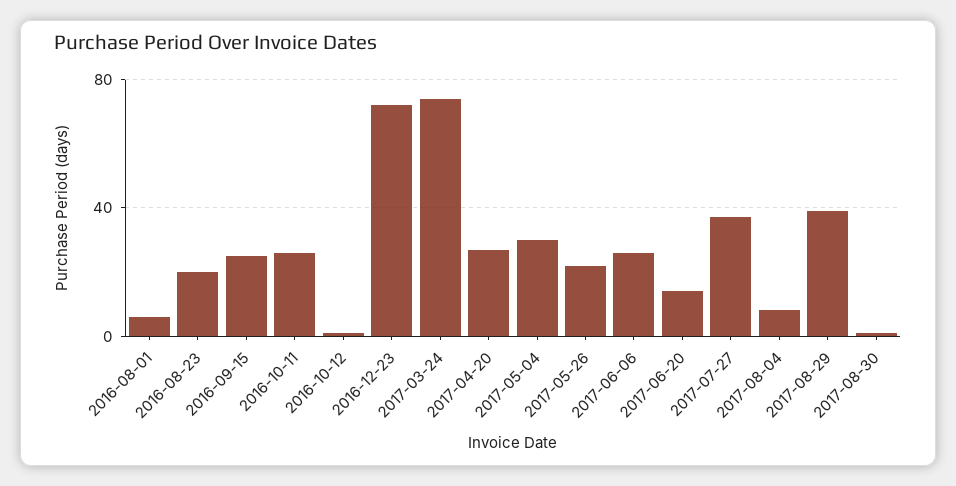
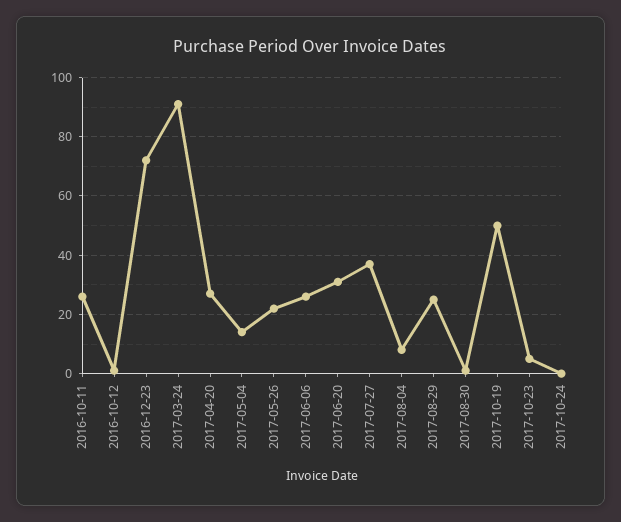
2016-08-01: 5 -> none
2016-08-23: 20 -> none
2016-09-15: 25 -> none
2017-03-24: 75 -> 90
2017-05-04: 30 -> 15
2017-06-20: 15 -> 30
2017-08-29: 40 -> 25
2017-10-19: none -> 50
2017-10-23: none -> 5
2017-10-24: none -> 0

